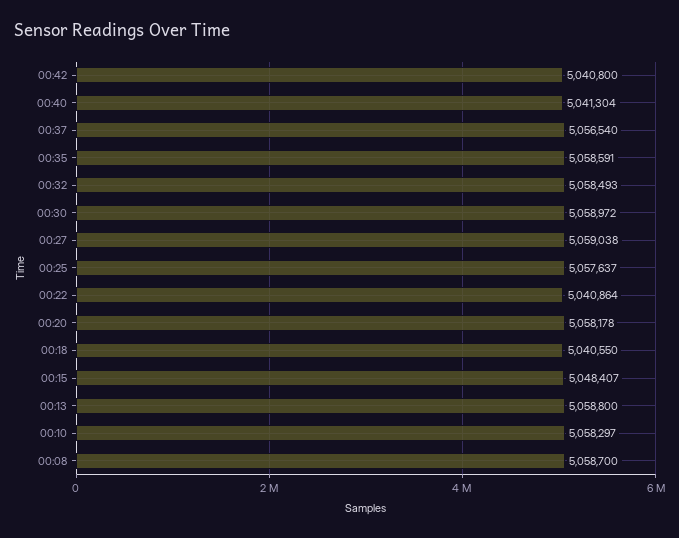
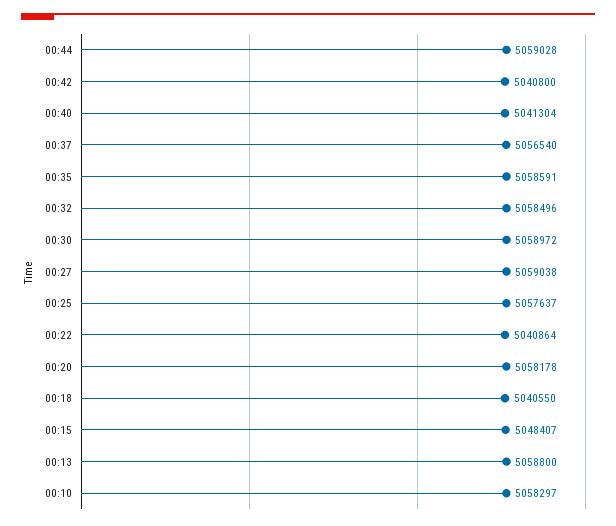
00:32: 5058493 -> 5058496
00:08: 5058700 -> none
00:44: none -> 5059028

